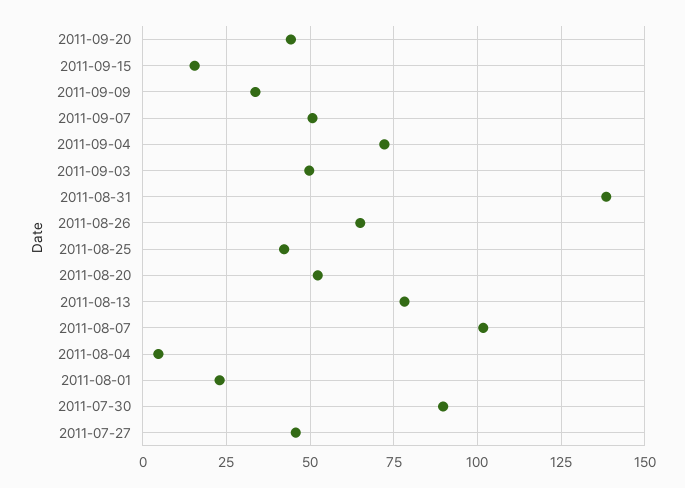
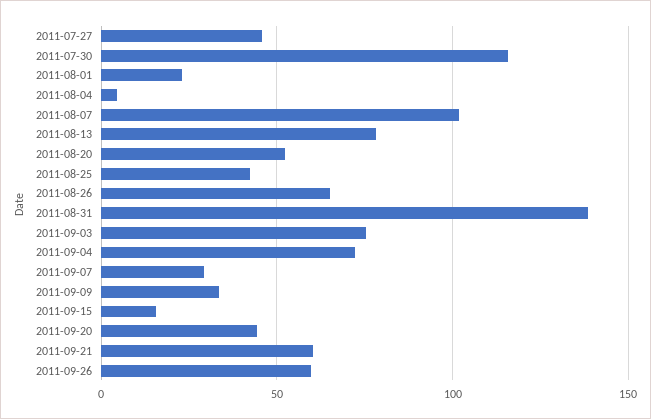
2011-09-07: 50 -> 30
2011-09-03: 50 -> 75
2011-07-30: 90 -> 115
2011-09-21: none -> 60
2011-09-26: none -> 60

